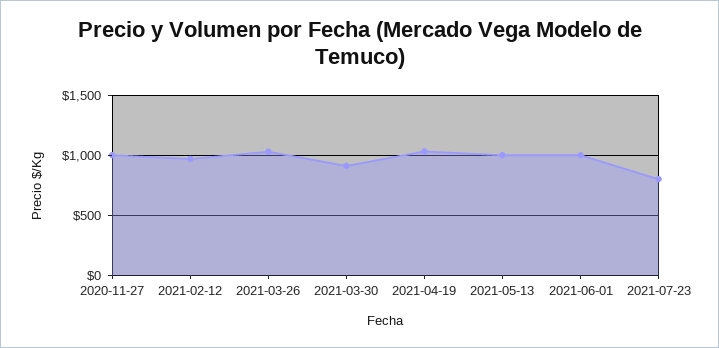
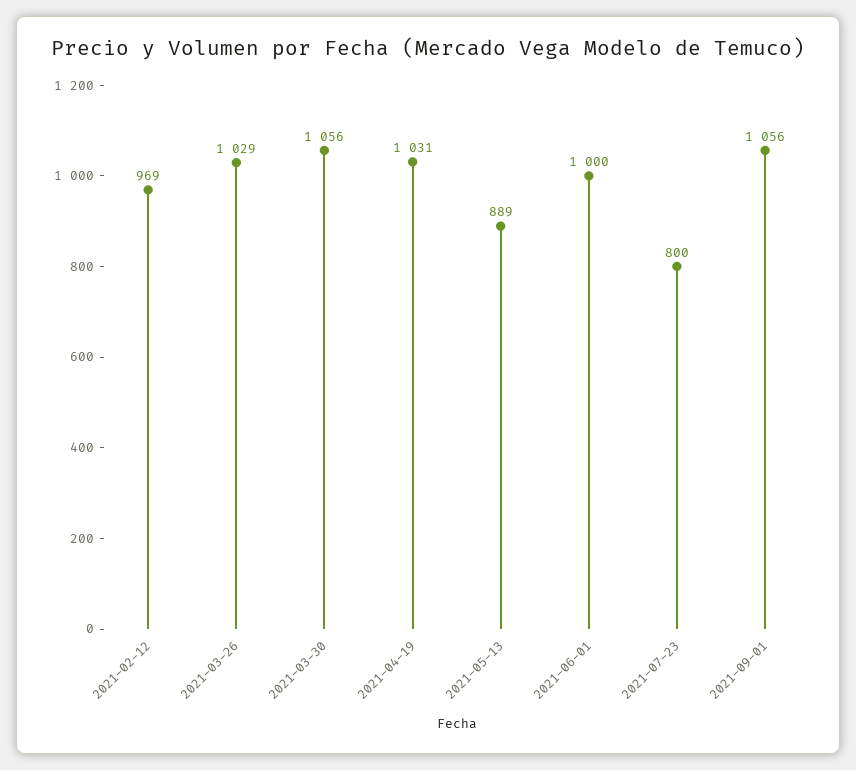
2020-11-27: 1000 -> none
2021-03-30: 900 -> 1056
2021-05-13: 1000 -> 889
2021-09-01: none -> 1056

